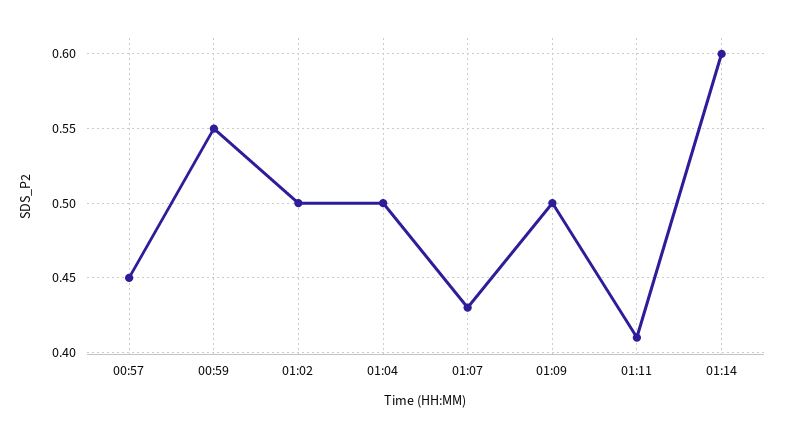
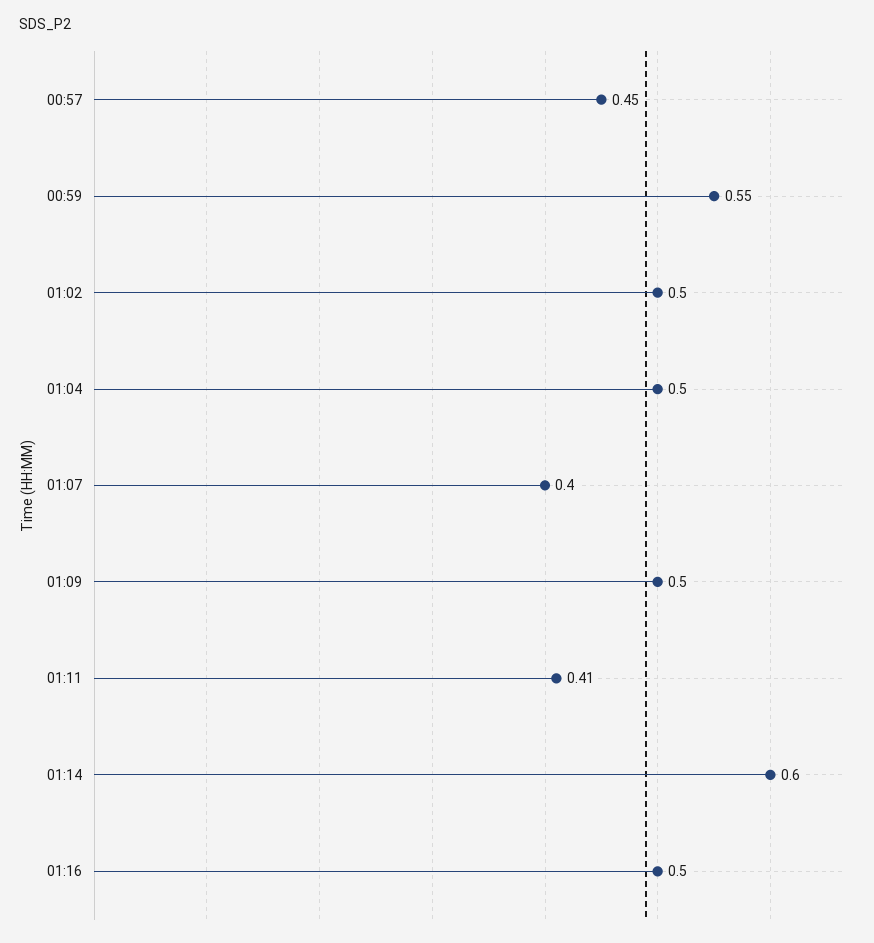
01:07: 0.43 -> 0.4
01:16: none -> 0.5

